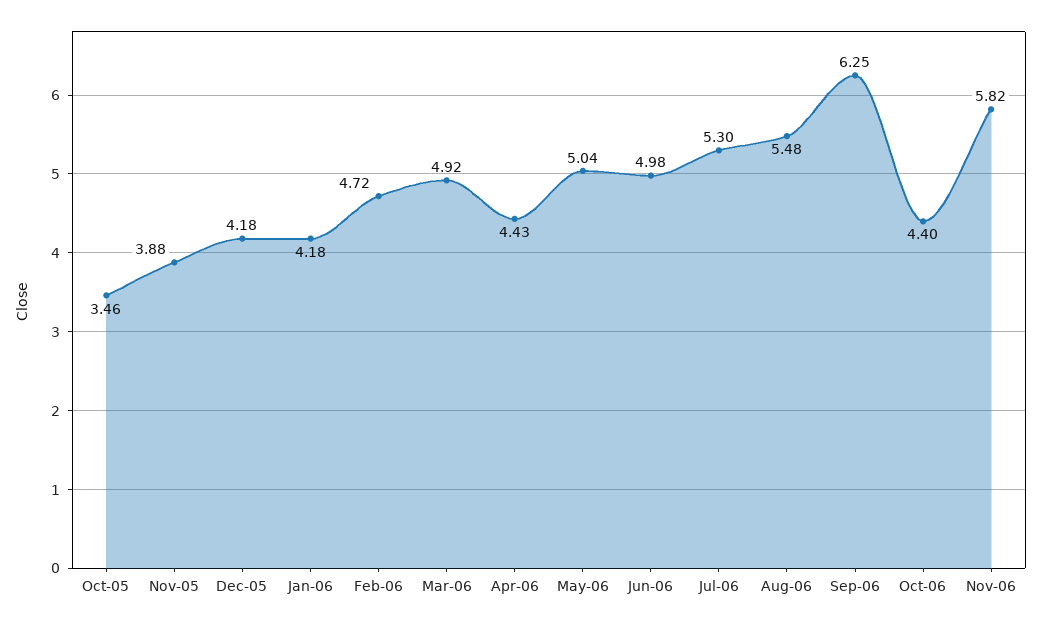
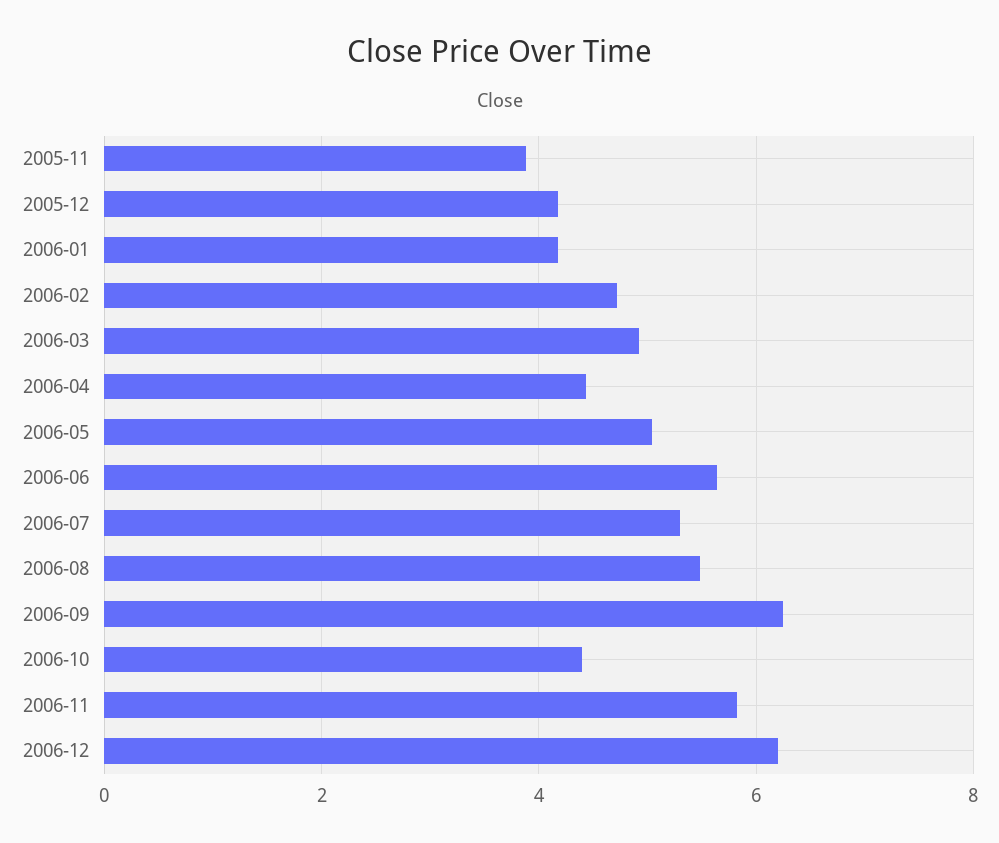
Oct-05: 3.46 -> none
Jun-06: 4.98 -> 5.6
2006-12: none -> 6.2

